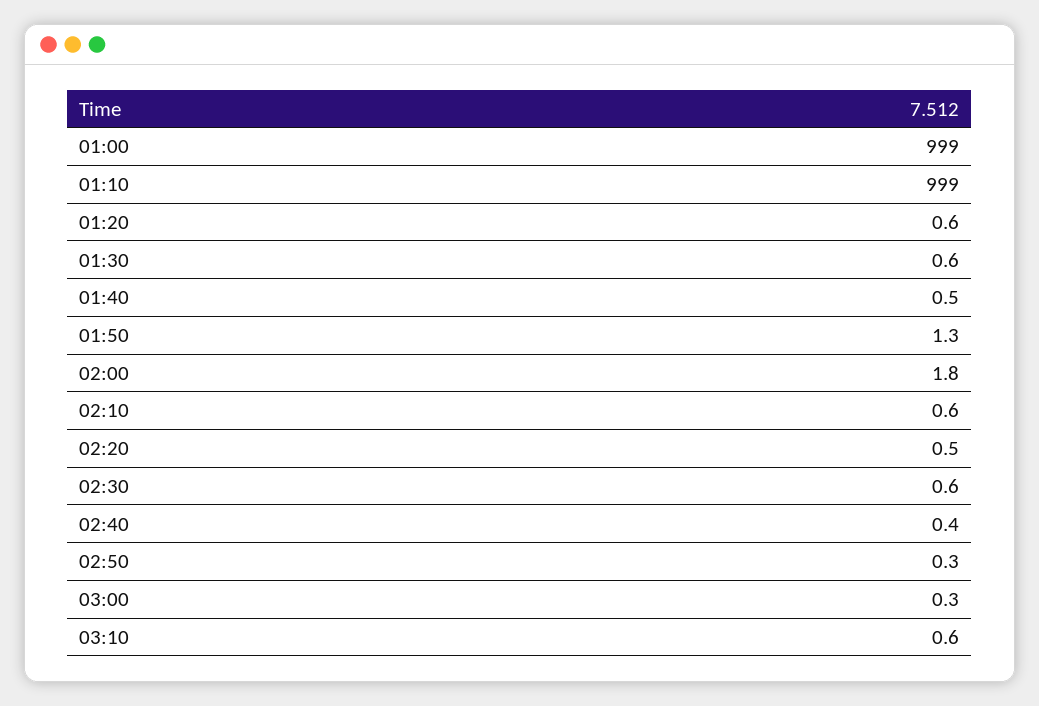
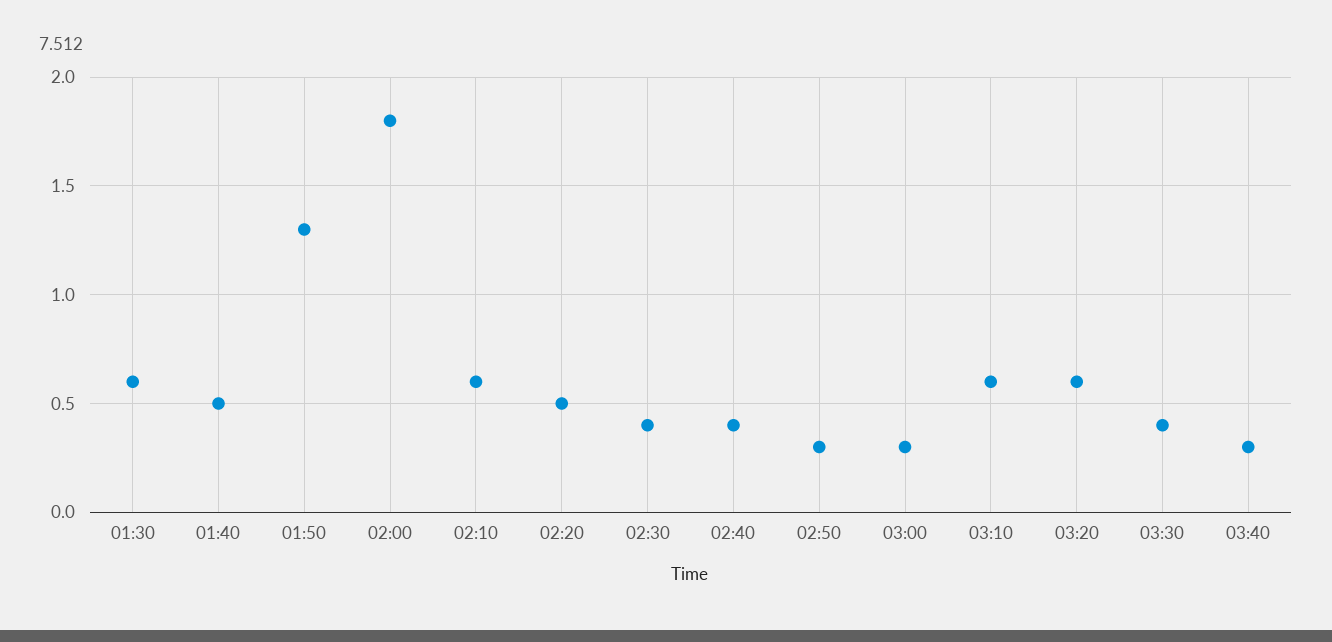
01:00: 999 -> none
01:10: 999 -> none
01:20: 0.6 -> none
02:30: 0.6 -> 0.4
03:20: none -> 0.6
03:30: none -> 0.4
03:40: none -> 0.3

